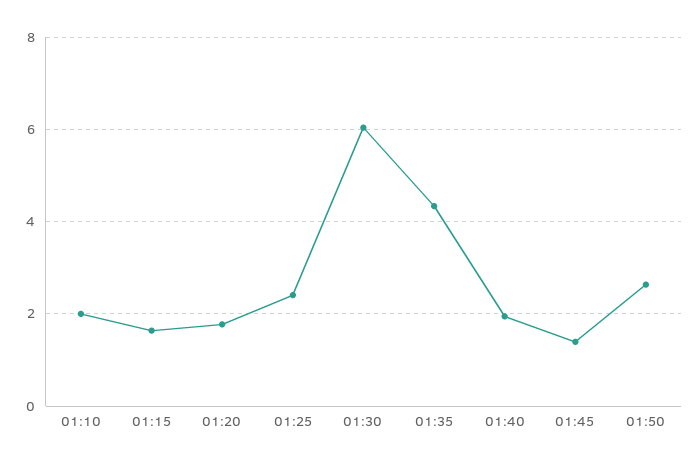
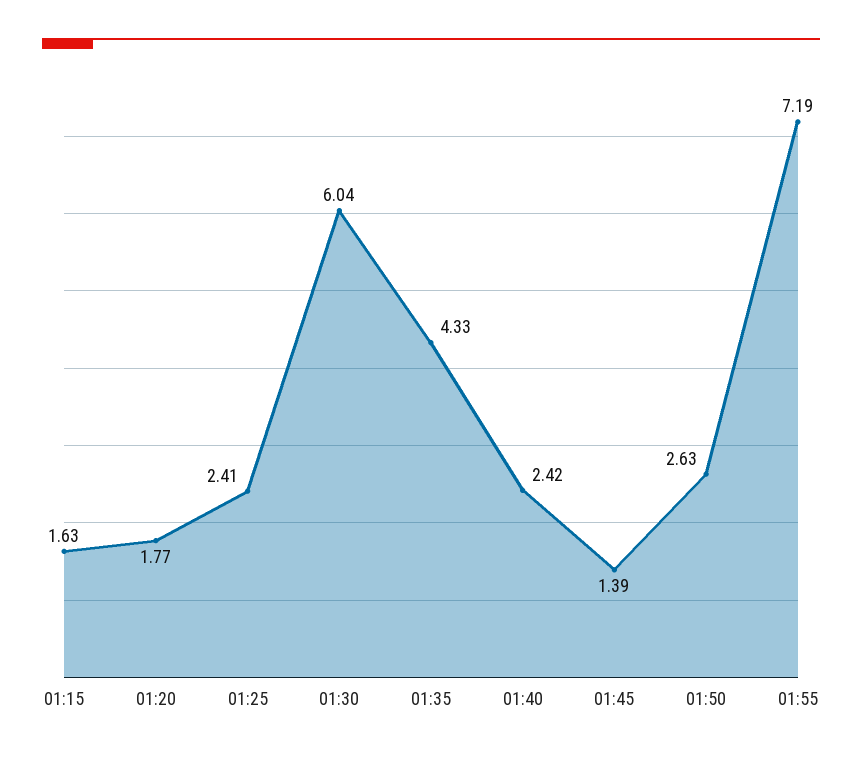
01:10: 2 -> none
01:40: 2 -> 2.42
01:55: none -> 7.19

